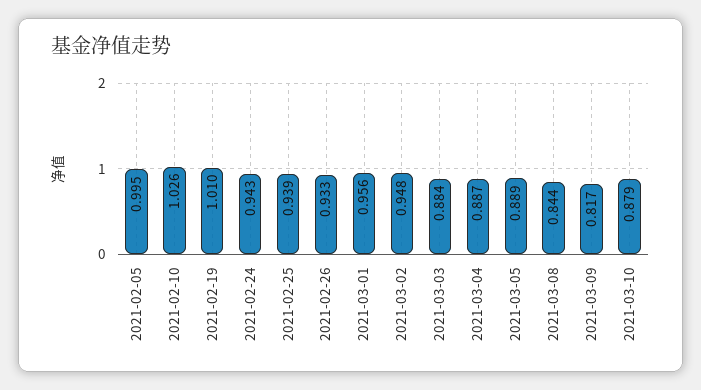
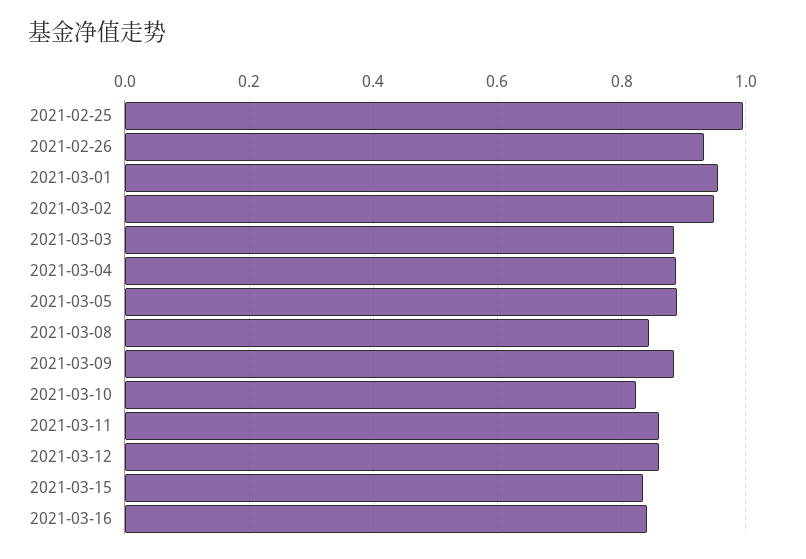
2021-02-05: 0.995 -> none
2021-02-10: 1.026 -> none
2021-02-19: 1.01 -> none
2021-02-24: 0.943 -> none
2021-02-25: 0.939 -> 1
2021-03-09: 0.817 -> 0.88
2021-03-10: 0.879 -> 0.82
2021-03-11: none -> 0.86
2021-03-12: none -> 0.86
2021-03-15: none -> 0.84
2021-03-16: none -> 0.84

